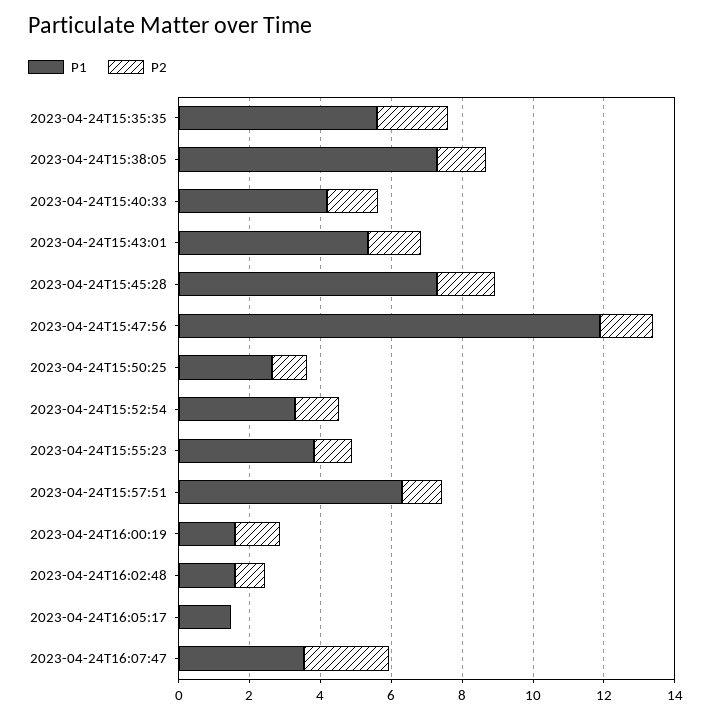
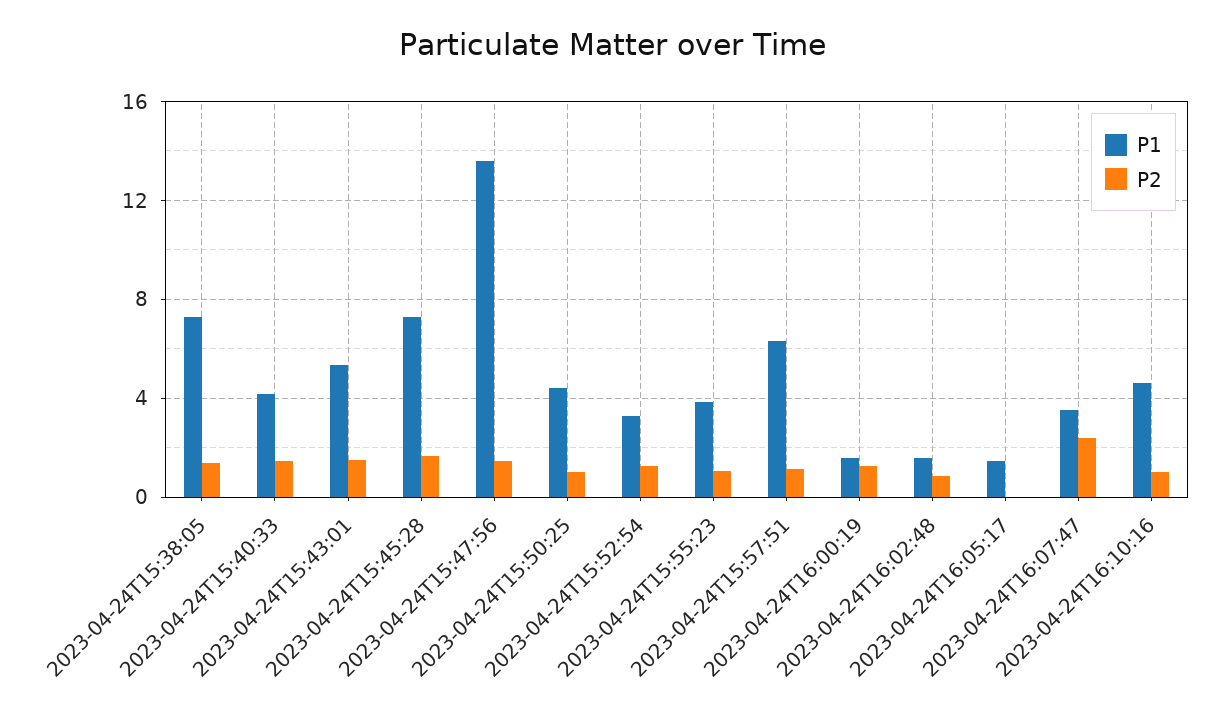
P1, 2023-04-24T15:35:35: 5.5 -> none
P2, 2023-04-24T15:35:35: 2 -> none
P1, 2023-04-24T15:47:56: 12 -> 13.5
P1, 2023-04-24T15:50:25: 2.5 -> 4.5
P1, 2023-04-24T16:10:16: none -> 4.5
P2, 2023-04-24T16:10:16: none -> 1

